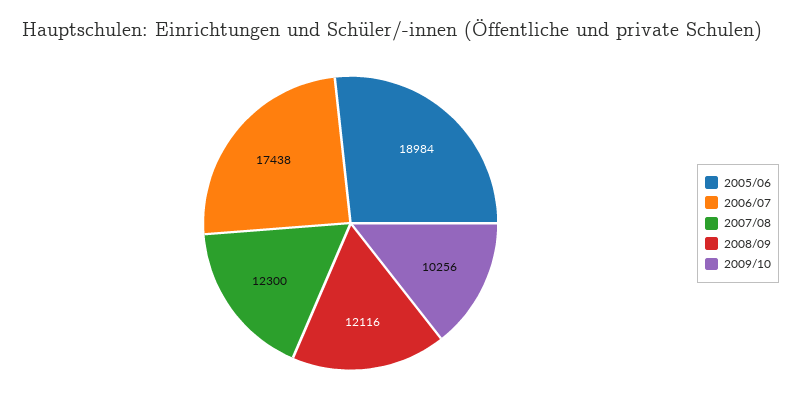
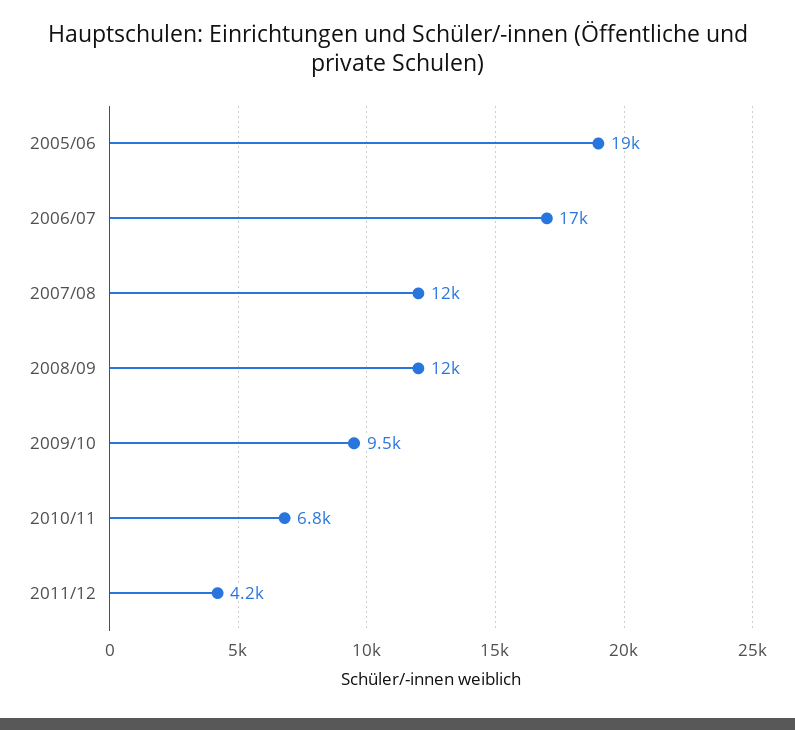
2009/10: 10256 -> 9500
2010/11: none -> 6800
2011/12: none -> 4200

